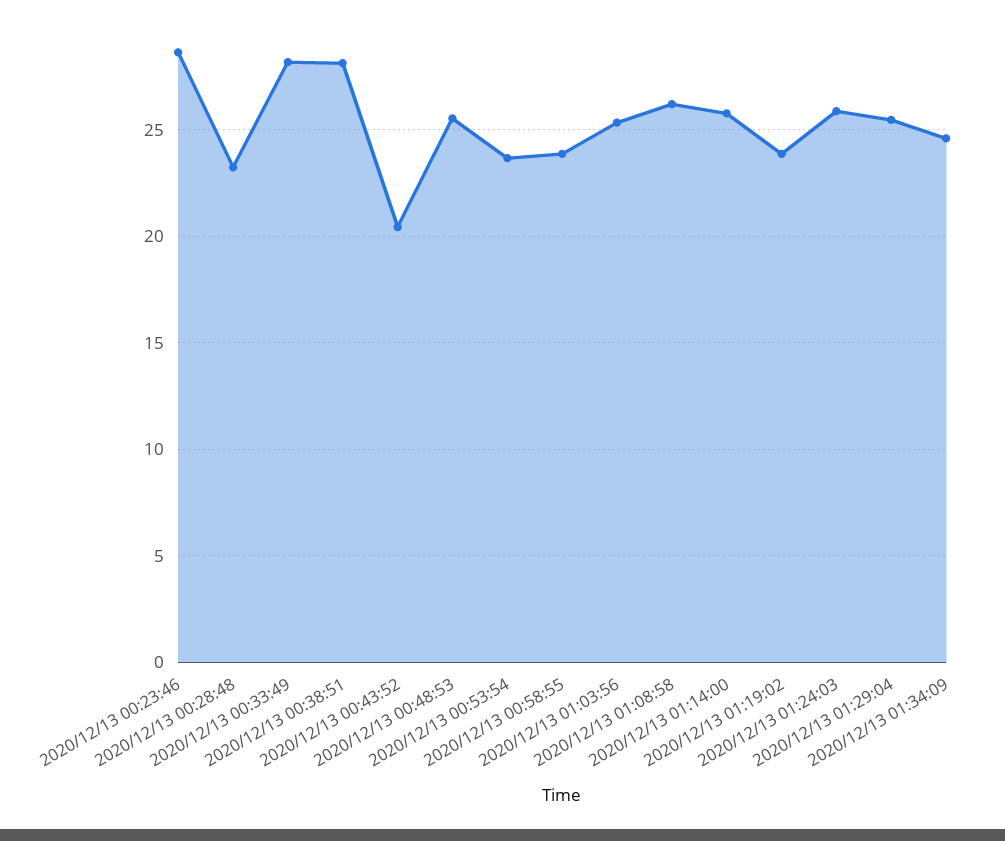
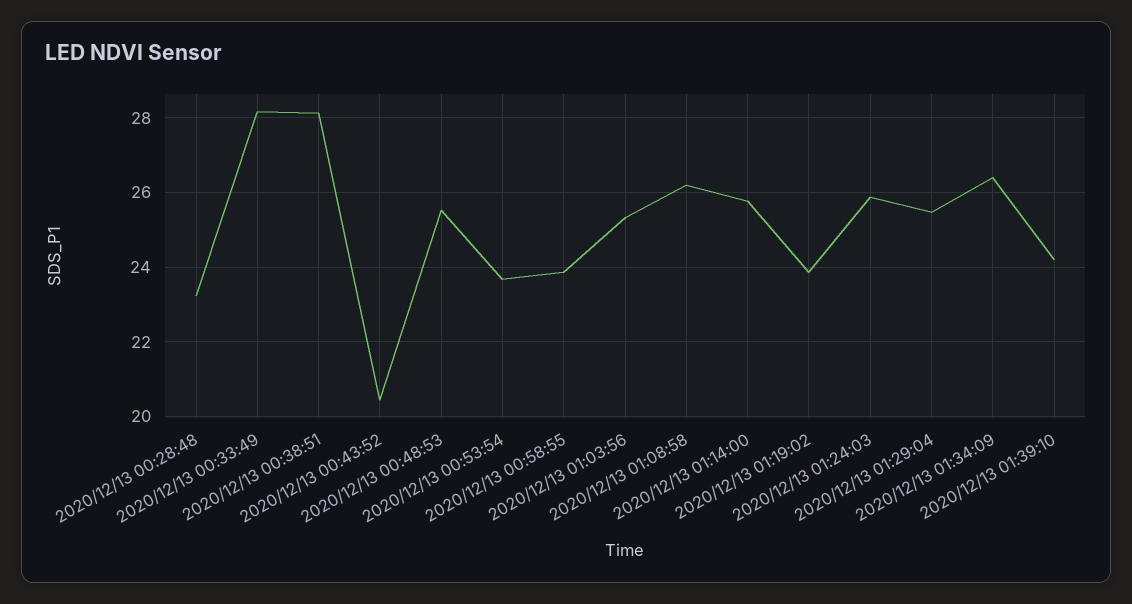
2020/12/13 00:23:46: 28.5 -> none
2020/12/13 01:34:09: 24.5 -> 26.4
2020/12/13 01:39:10: none -> 24.2

